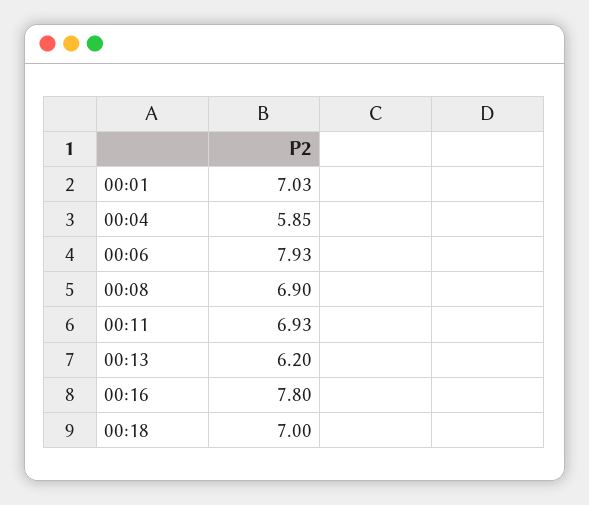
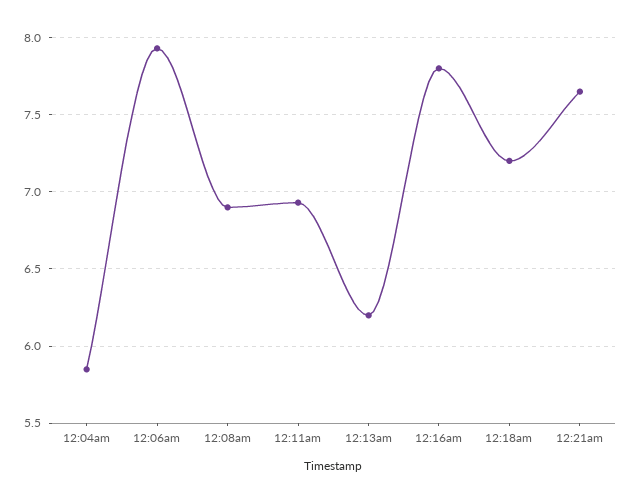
00:01: 7.03 -> none
00:18: 7 -> 7.2
12:21am: none -> 7.65

